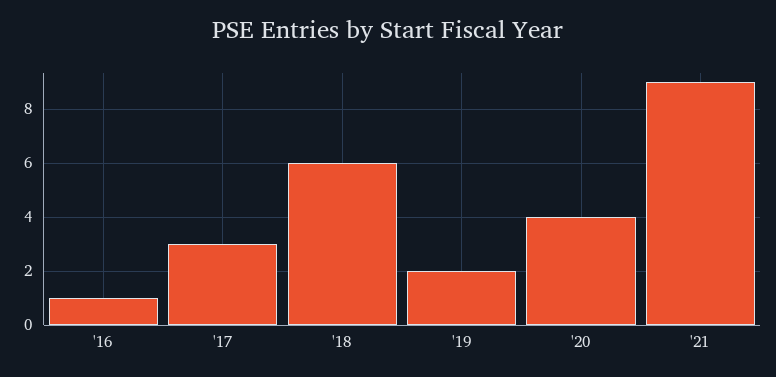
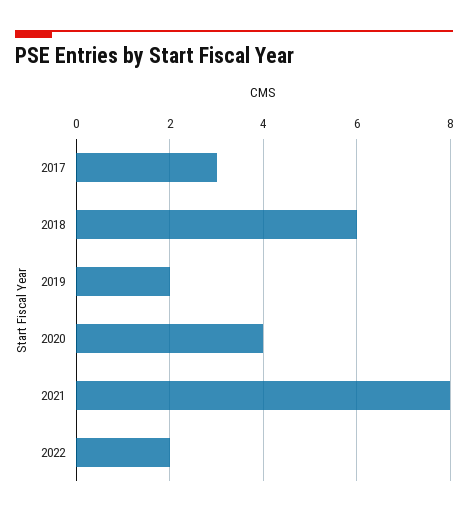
'16: 1 -> none
'21: 9 -> 8
2022: none -> 2

